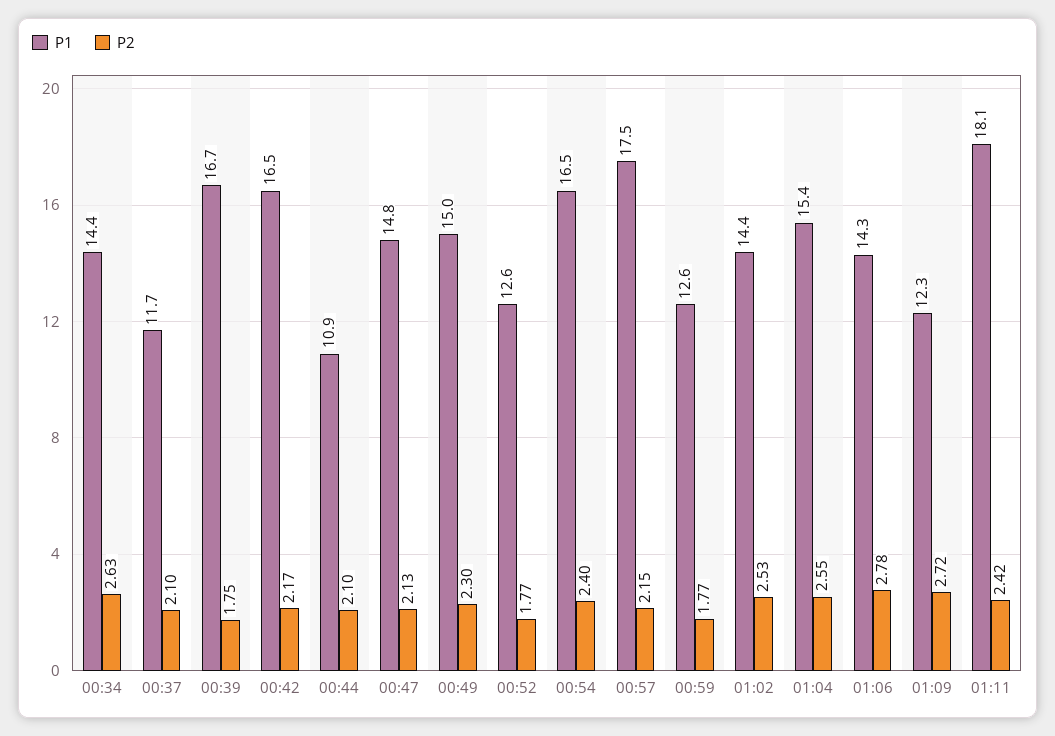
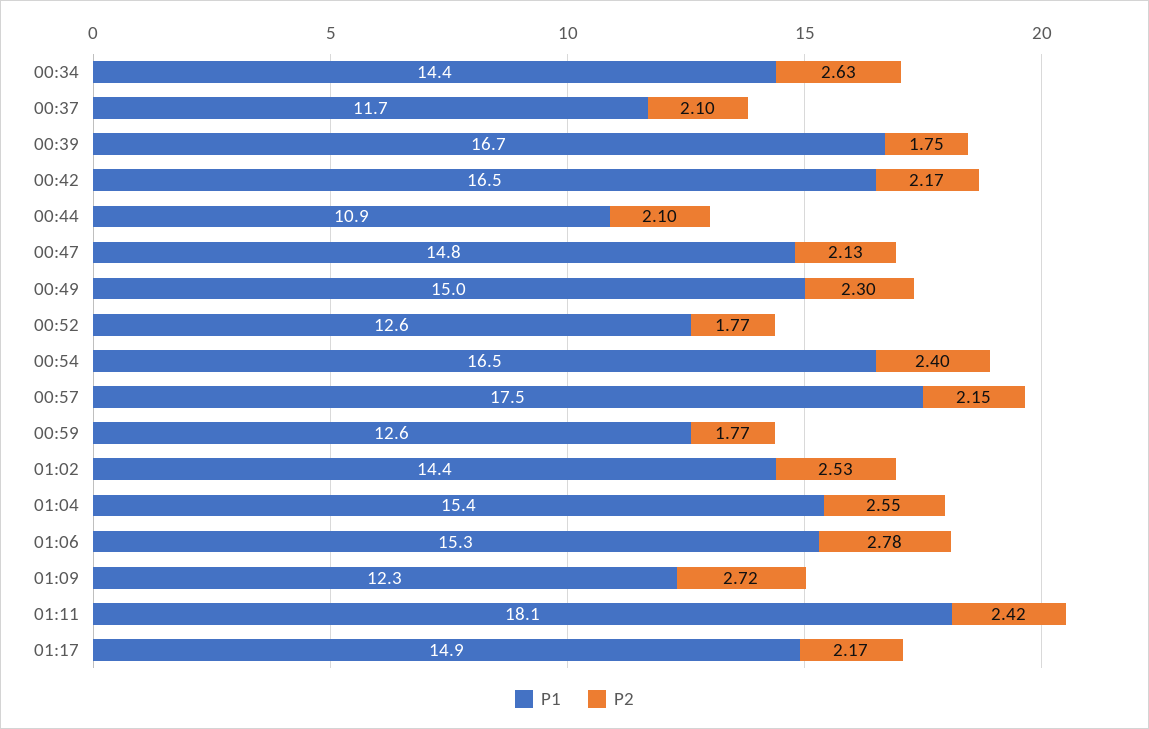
P1, 01:06: 14.3 -> 15.3
P1, 01:17: none -> 14.9
P2, 01:17: none -> 2.17

